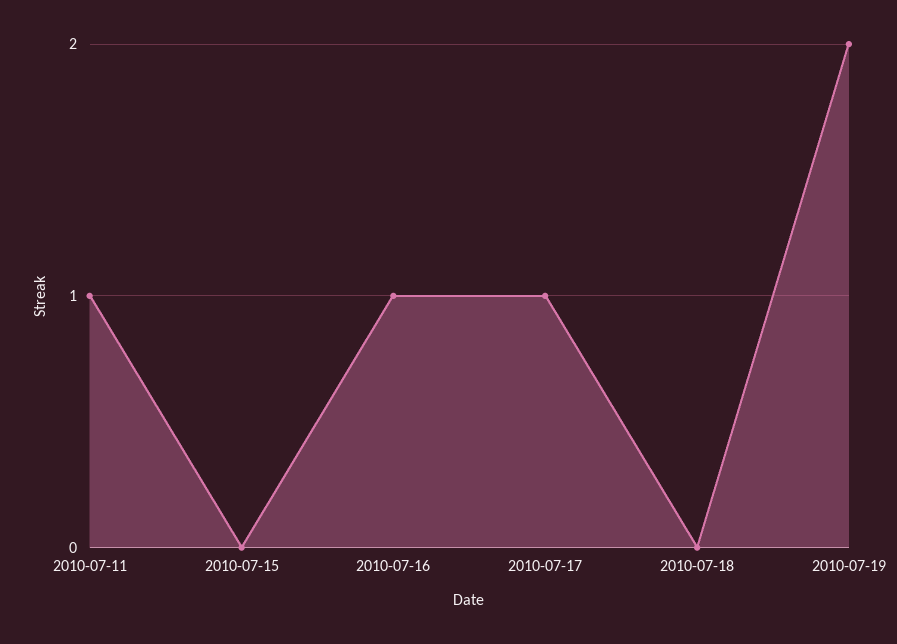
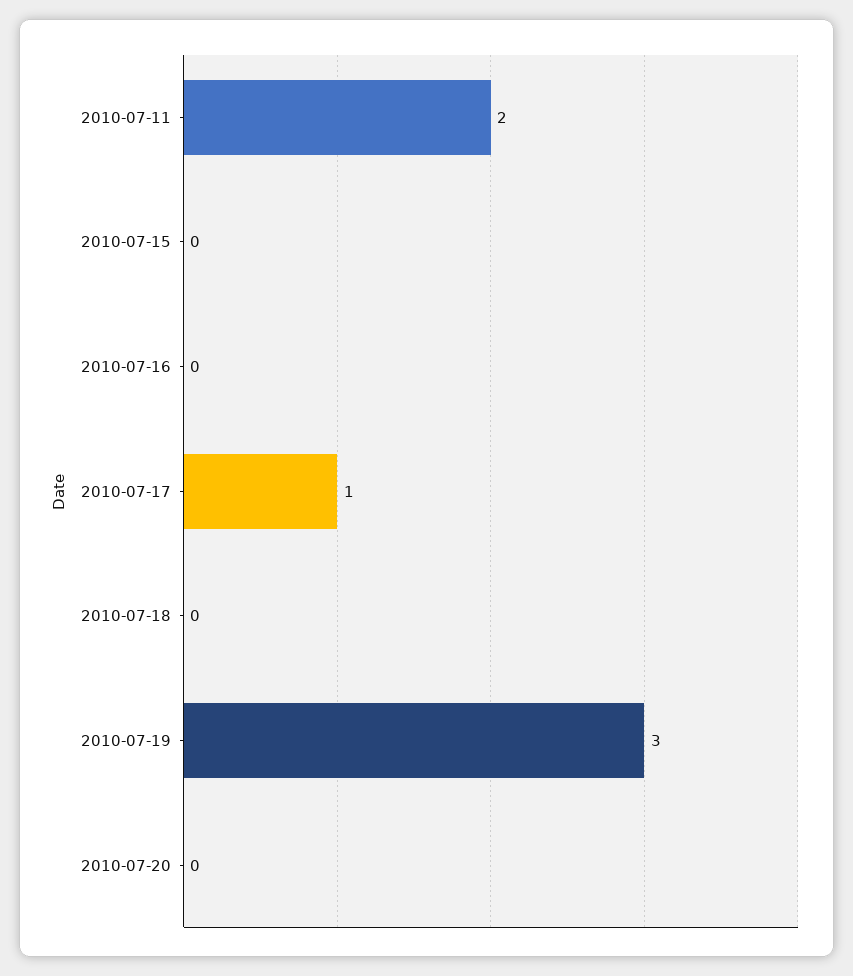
2010-07-11: 1 -> 2
2010-07-16: 1 -> 0
2010-07-19: 2 -> 3
2010-07-20: none -> 0

